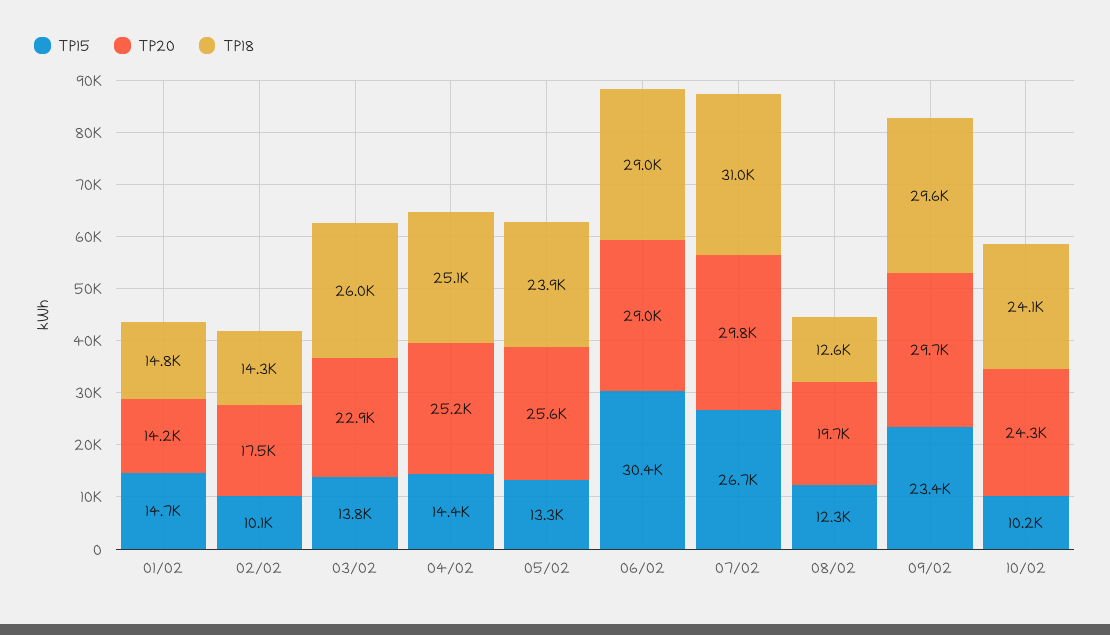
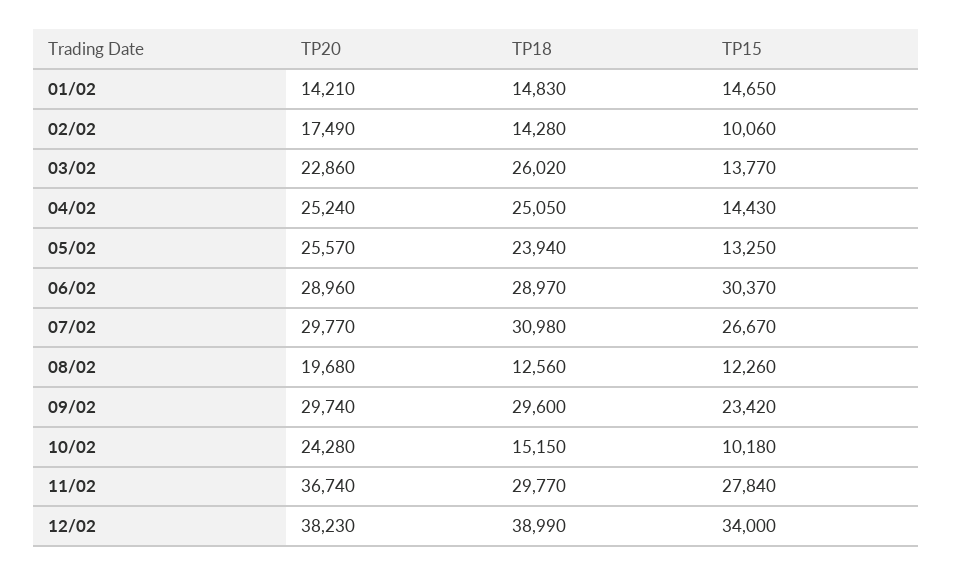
TP18, 10/02: 24100 -> 15150
TP20, 11/02: none -> 36740
TP18, 11/02: none -> 29770
TP15, 11/02: none -> 27840
TP20, 12/02: none -> 38230
TP18, 12/02: none -> 38990
TP15, 12/02: none -> 34000

